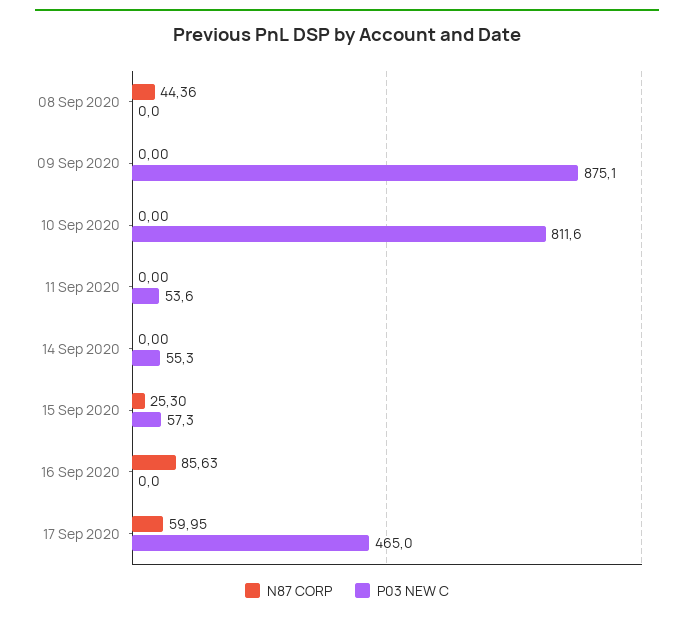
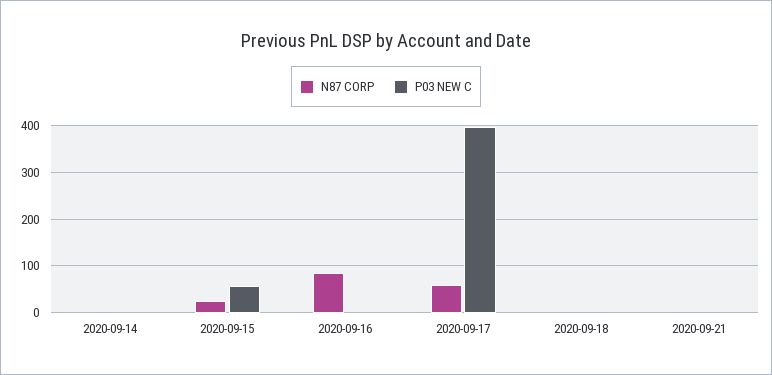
N87 CORP, 08 Sep 2020: 44.36 -> none
P03 NEW C, 08 Sep 2020: 0 -> none
N87 CORP, 09 Sep 2020: 0 -> none
P03 NEW C, 09 Sep 2020: 875.1 -> none
N87 CORP, 10 Sep 2020: 0 -> none
P03 NEW C, 10 Sep 2020: 811.6 -> none
N87 CORP, 11 Sep 2020: 0 -> none
P03 NEW C, 11 Sep 2020: 53.6 -> none
P03 NEW C, 14 Sep 2020: 55.3 -> 0
P03 NEW C, 17 Sep 2020: 465 -> 400
N87 CORP, 2020-09-18: none -> 0
P03 NEW C, 2020-09-18: none -> 0
N87 CORP, 2020-09-21: none -> 0
P03 NEW C, 2020-09-21: none -> 0

